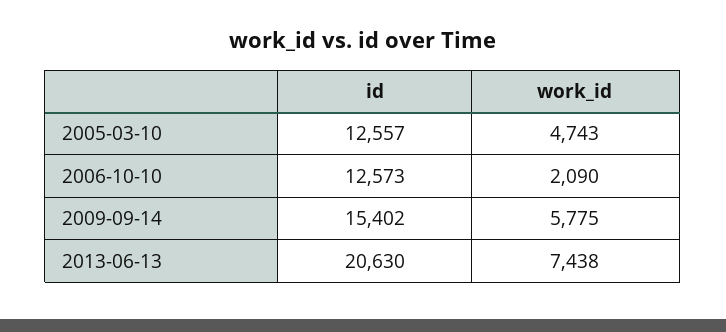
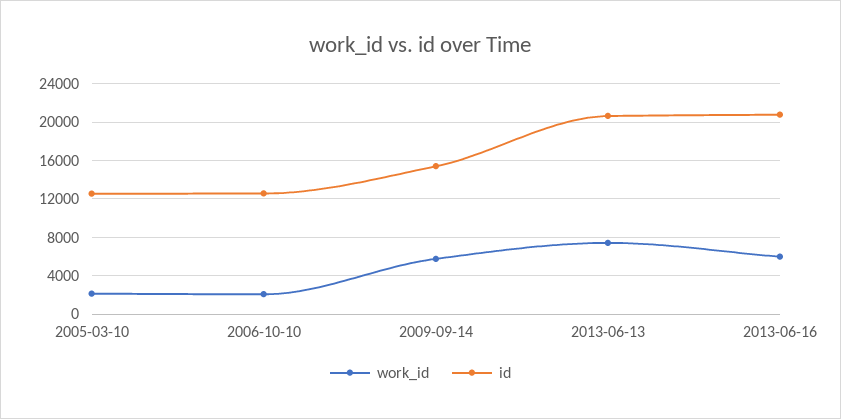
work_id, 2005-03-10: 4743 -> 2000
work_id, 2013-06-16: none -> 6000
id, 2013-06-16: none -> 21000

